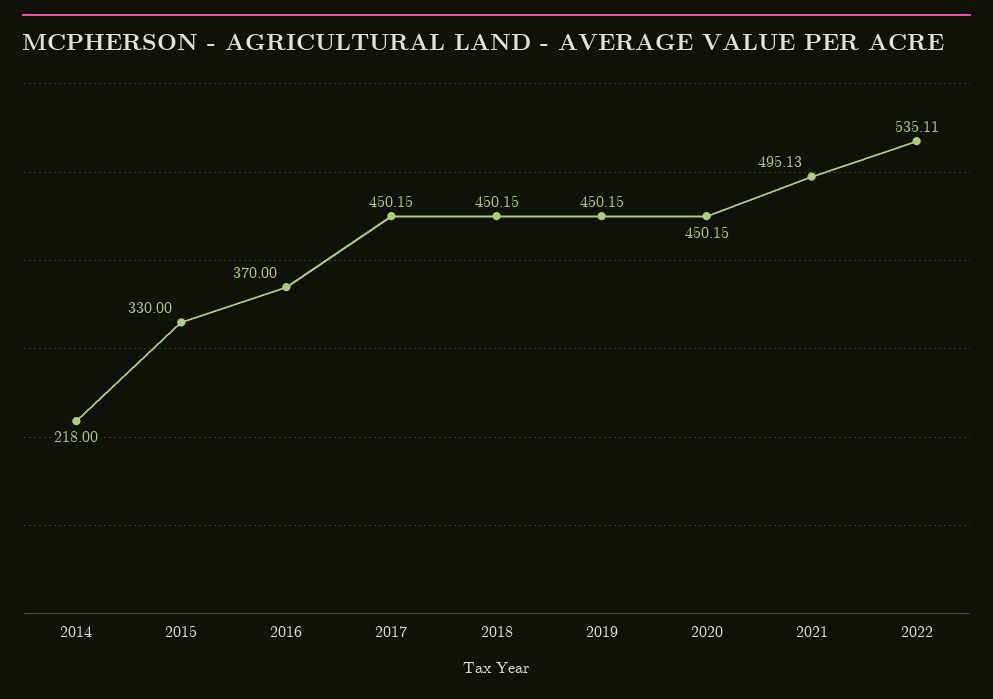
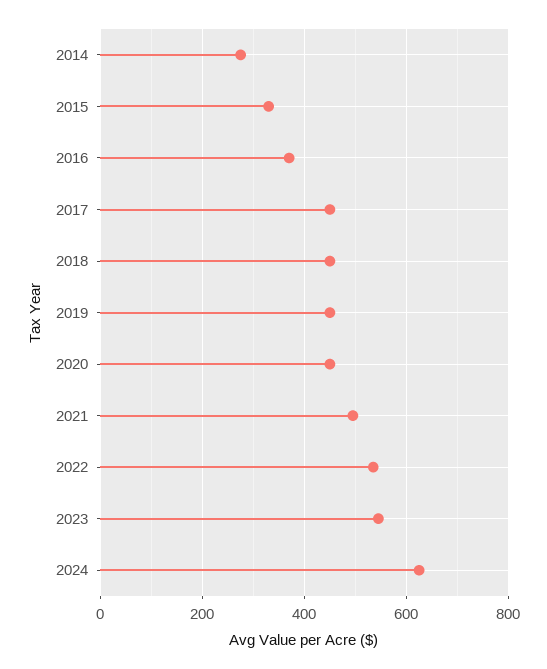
2014: 218 -> 280
2023: none -> 540
2024: none -> 620

